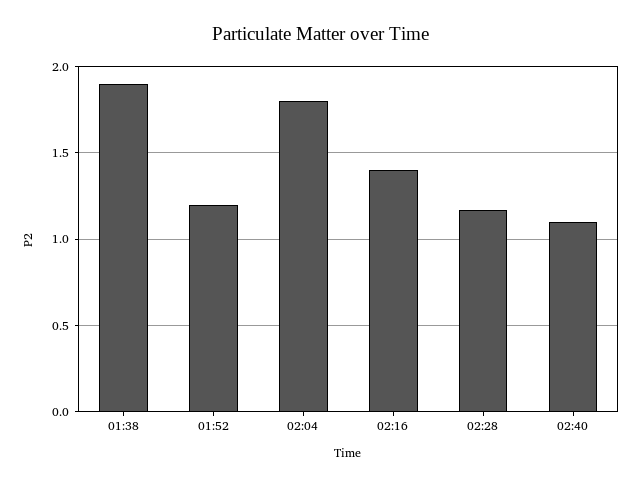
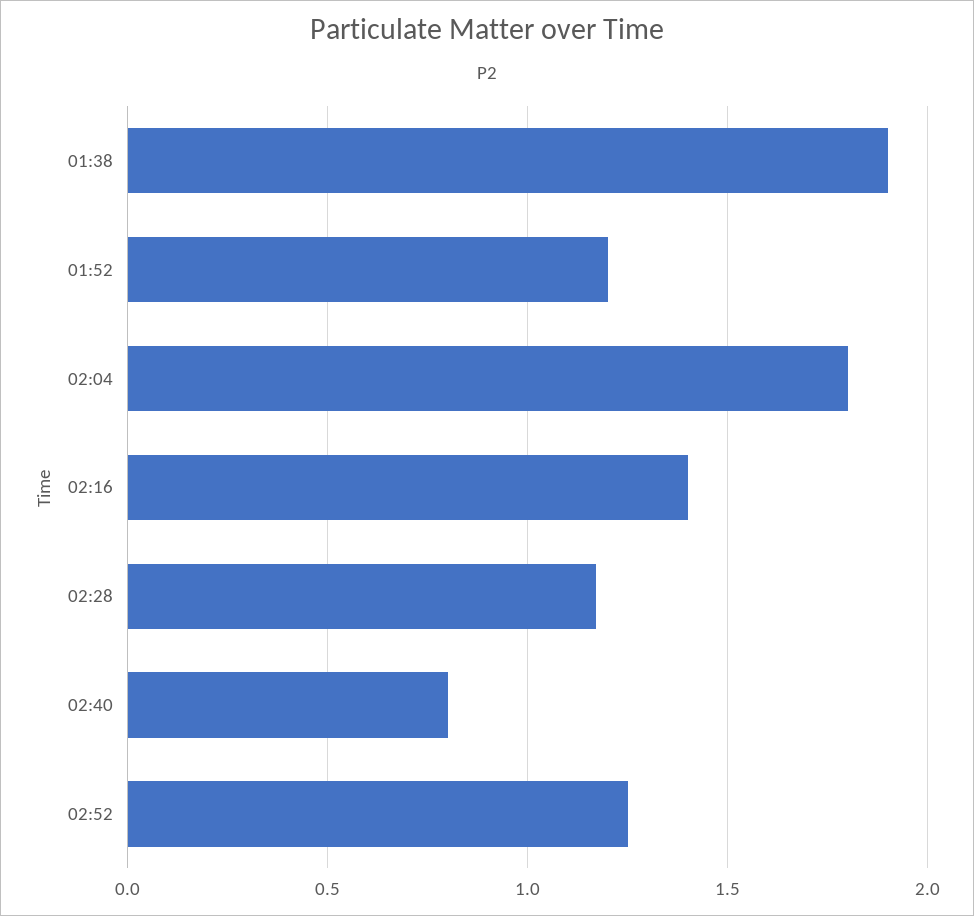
02:40: 1.1 -> 0.8
02:52: none -> 1.25

